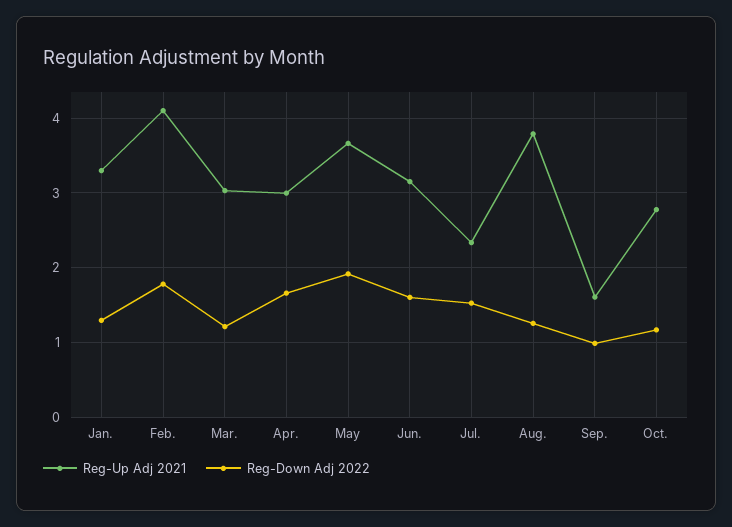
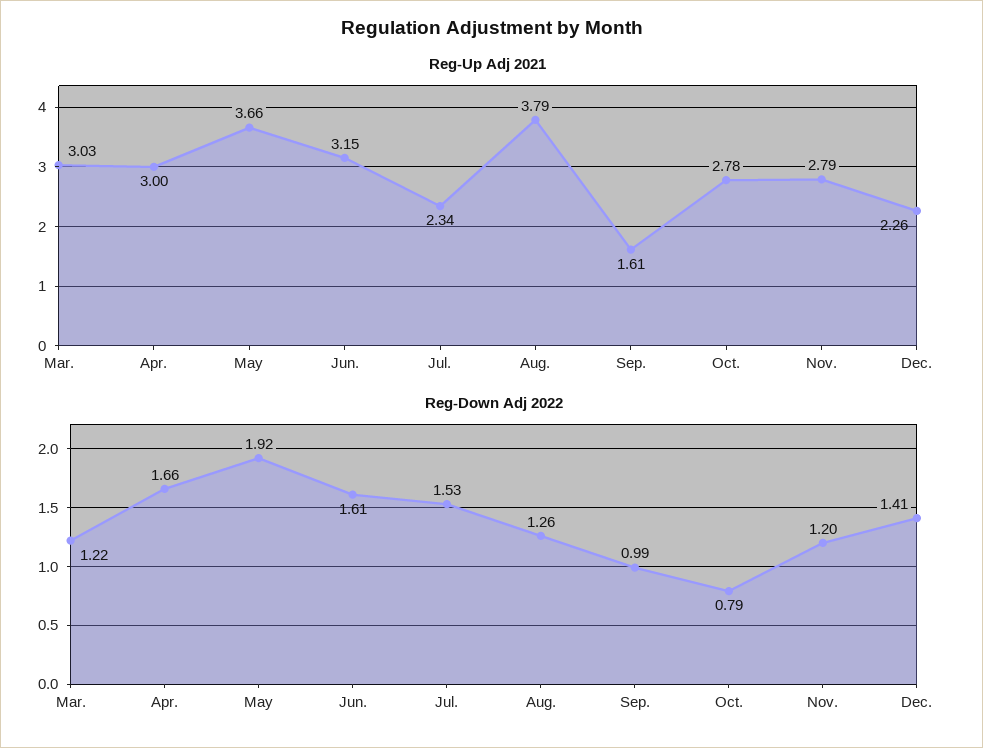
Reg-Up Adj 2021, Jan.: 3.3 -> none
Reg-Down Adj 2022, Jan.: 1.3 -> none
Reg-Up Adj 2021, Feb.: 4.1 -> none
Reg-Down Adj 2022, Feb.: 1.8 -> none
Reg-Down Adj 2022, Oct.: 1.2 -> 0.79
Reg-Up Adj 2021, Nov.: none -> 2.79
Reg-Up Adj 2021, Dec.: none -> 2.26
Reg-Down Adj 2022, Nov.: none -> 1.2
Reg-Down Adj 2022, Dec.: none -> 1.41

